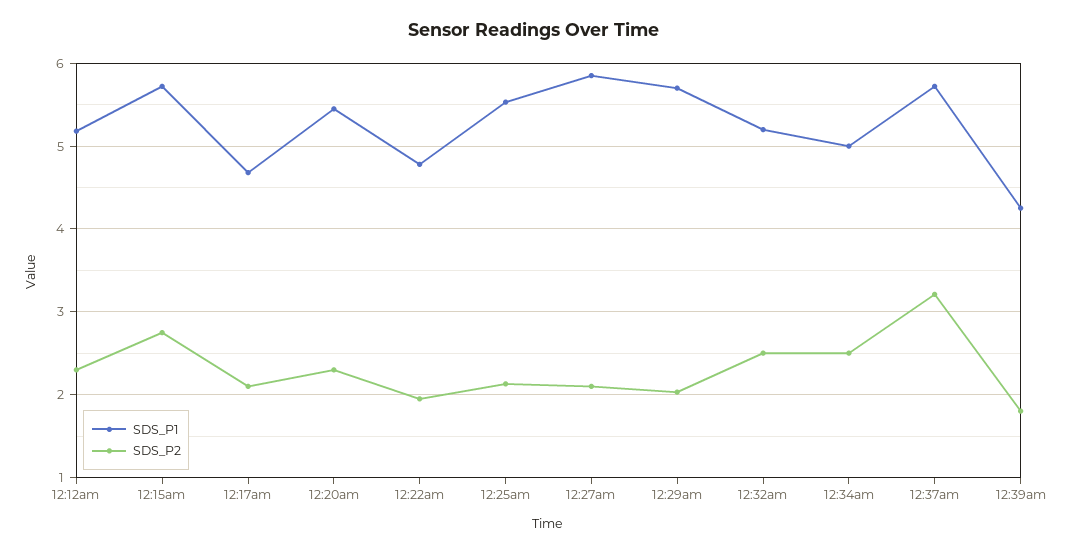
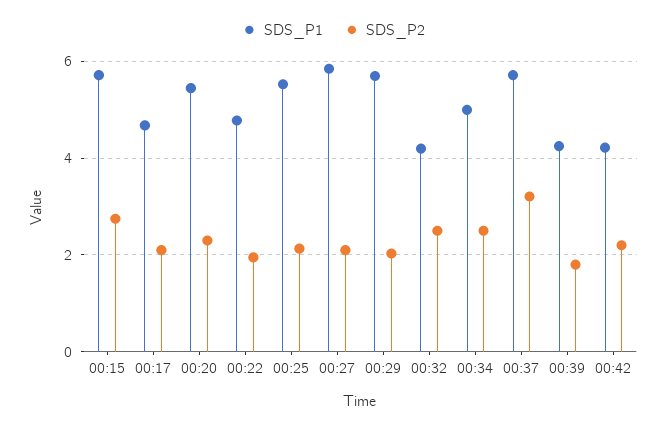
SDS_P1, 12:12am: 5.2 -> none
SDS_P2, 12:12am: 2.3 -> none
SDS_P1, 12:32am: 5.2 -> 4.2
SDS_P1, 00:42: none -> 4.2
SDS_P2, 00:42: none -> 2.2

